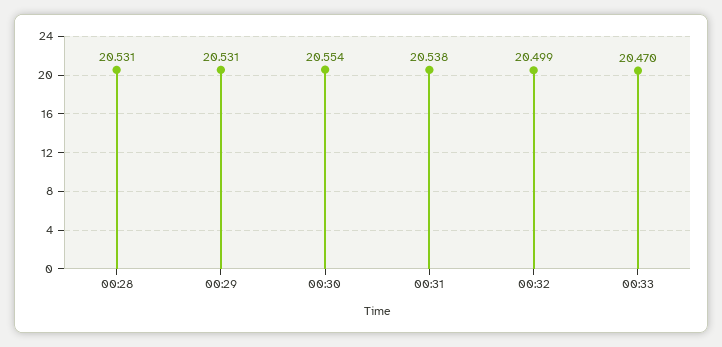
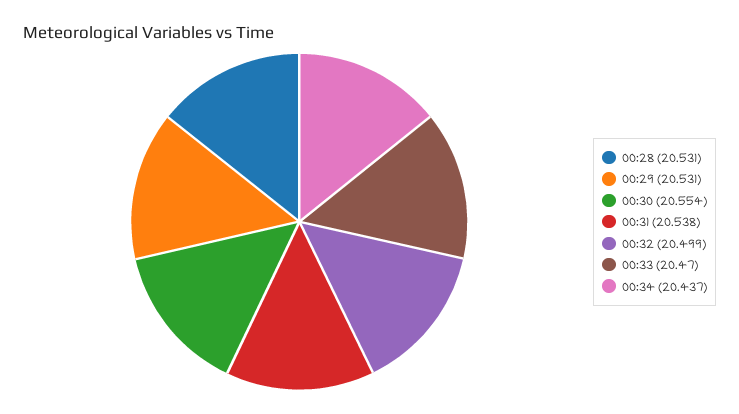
00:34: none -> 20.437

